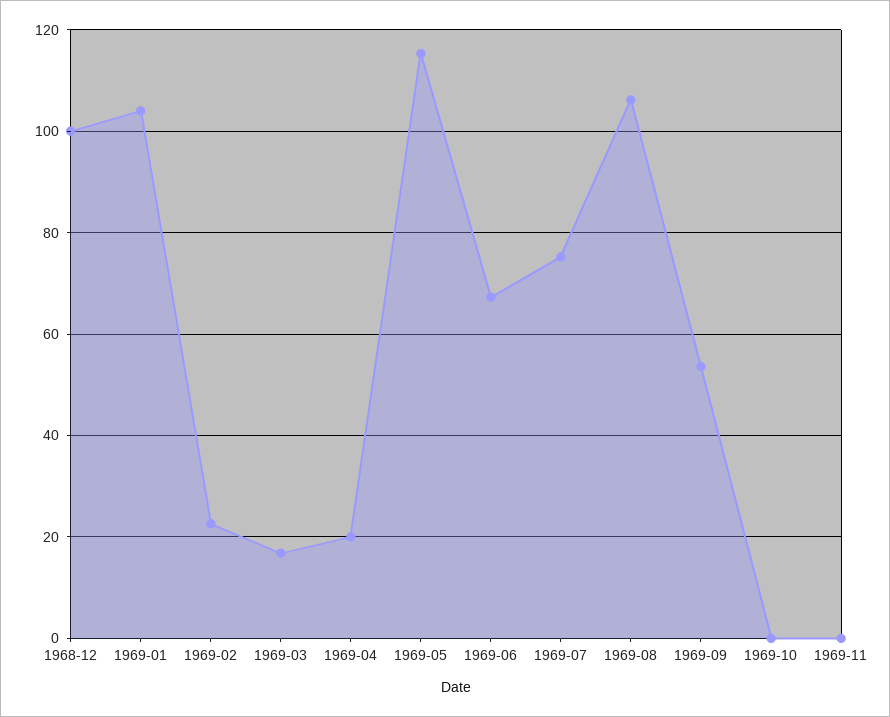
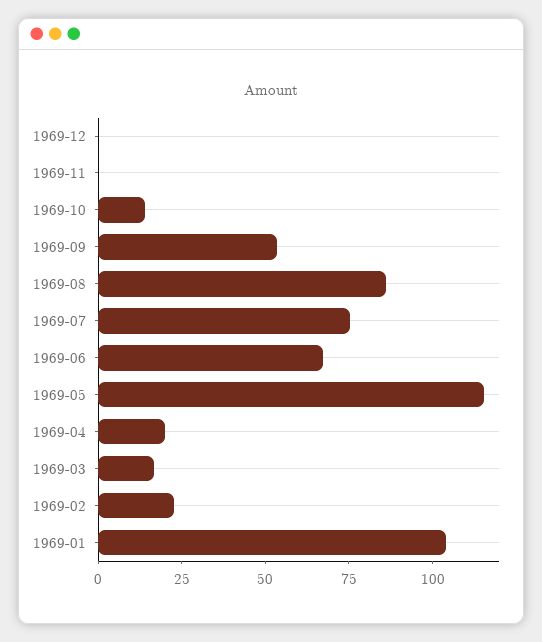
1968-12: 100 -> none
1969-08: 106 -> 85
1969-10: 0 -> 15
1969-12: none -> 0

